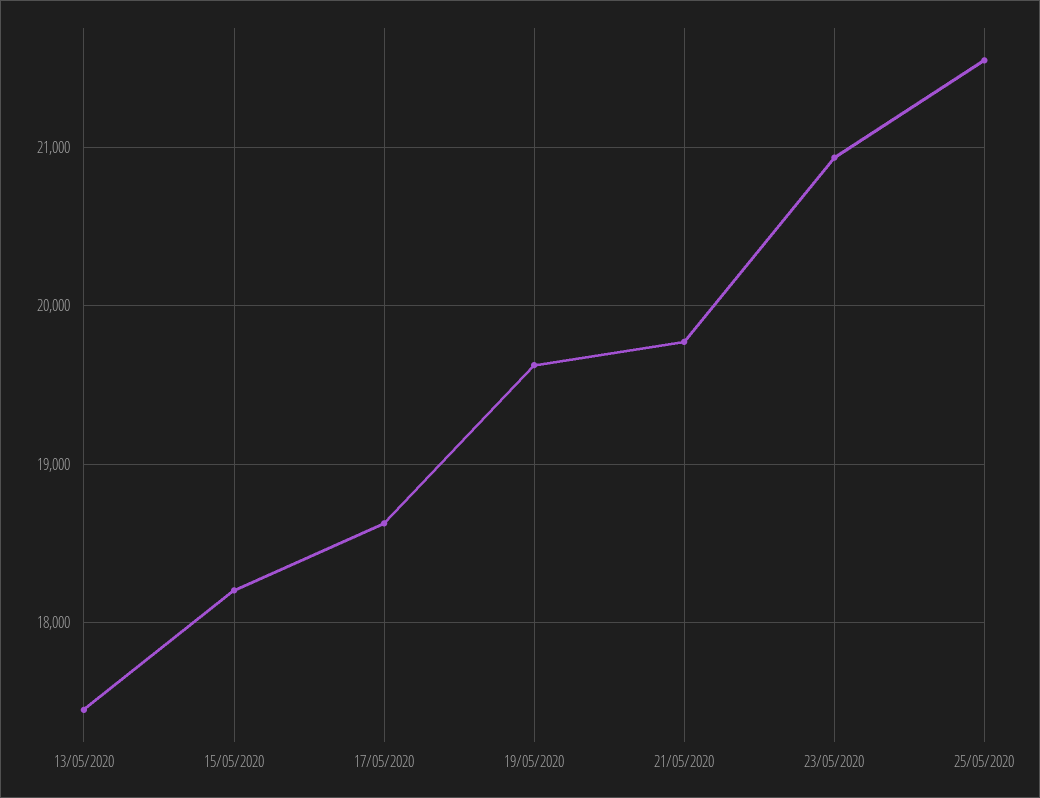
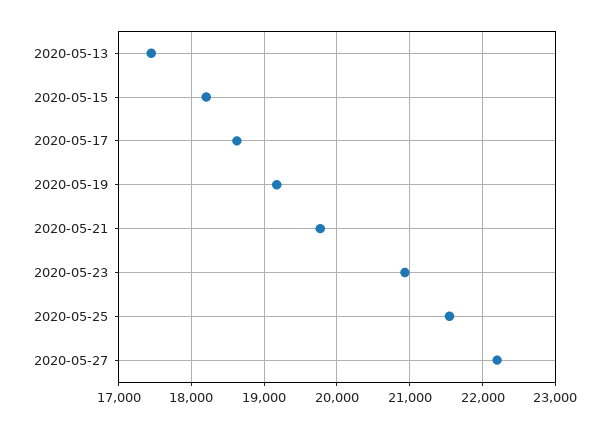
19/05/2020: 19600 -> 19200
2020-05-27: none -> 22200

